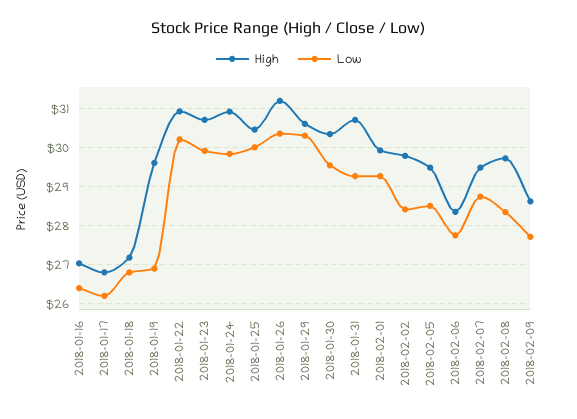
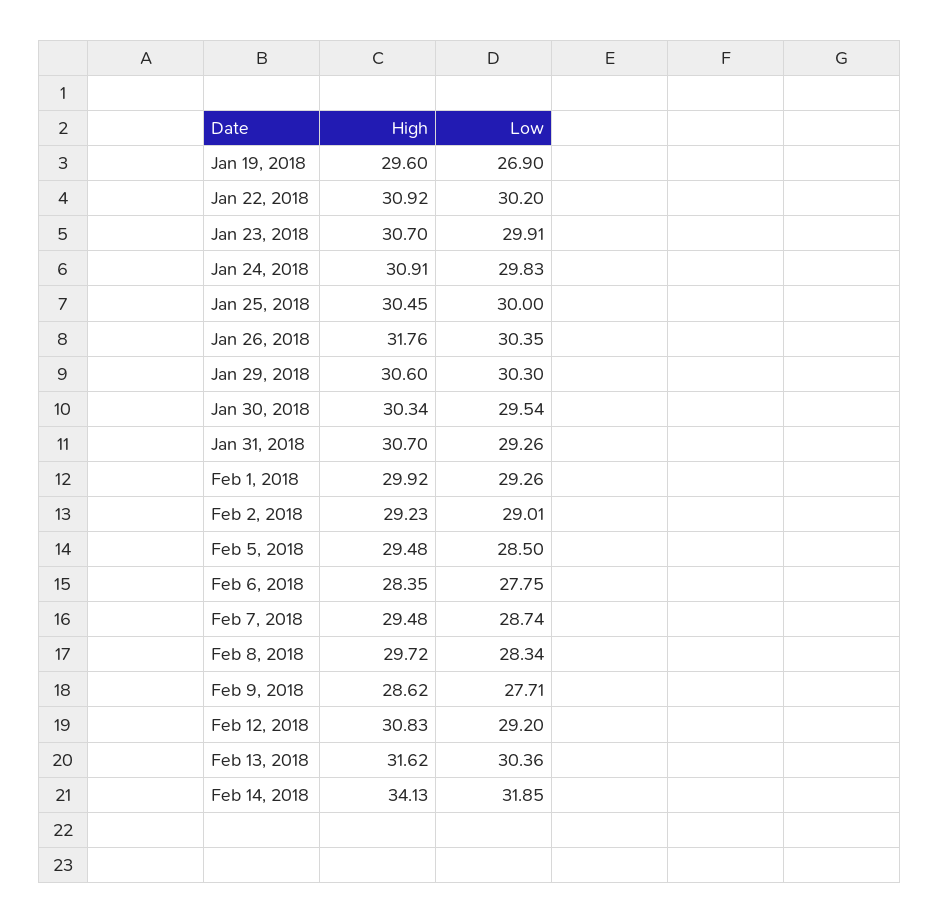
High, 2018-01-16: 27 -> none
Low, 2018-01-16: 26.4 -> none
High, 2018-01-17: 26.8 -> none
Low, 2018-01-17: 26.2 -> none
High, 2018-01-18: 27.2 -> none
Low, 2018-01-18: 26.8 -> none
High, 2018-01-26: 31.2 -> 31.76
High, 2018-02-02: 29.8 -> 29.23
Low, 2018-02-02: 28.4 -> 29.01
High, Feb 12, 2018: none -> 30.83
Low, Feb 12, 2018: none -> 29.2
High, Feb 13, 2018: none -> 31.62
Low, Feb 13, 2018: none -> 30.36
High, Feb 14, 2018: none -> 34.13
Low, Feb 14, 2018: none -> 31.85

